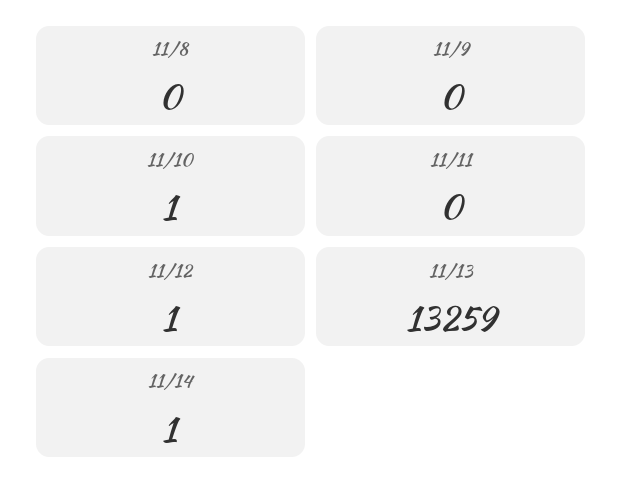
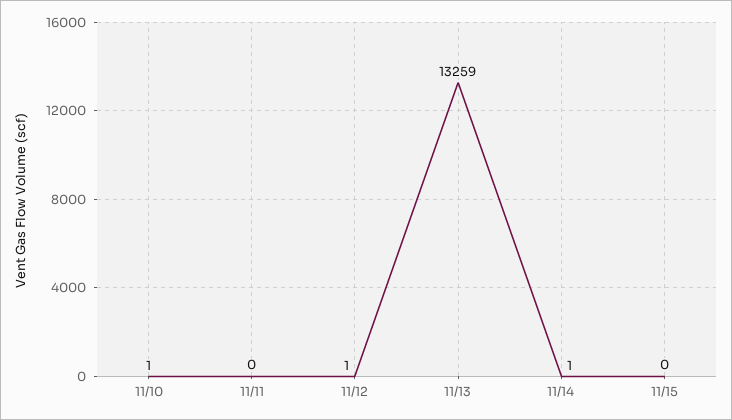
11/8: 0 -> none
11/9: 0 -> none
11/15: none -> 0

